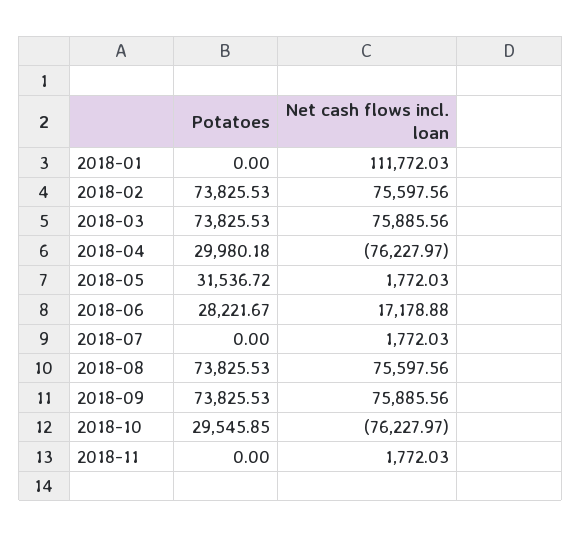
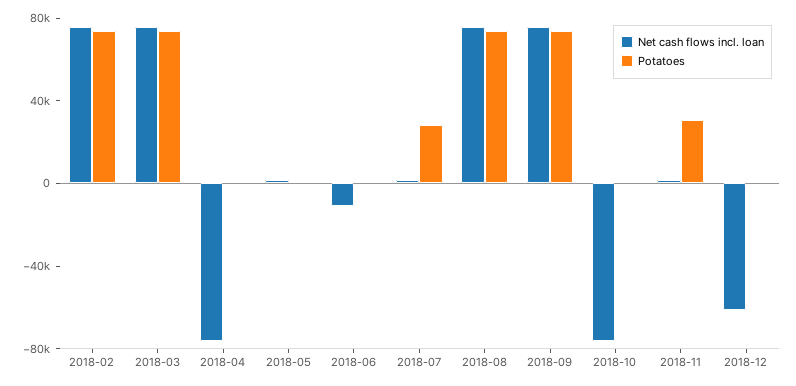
Potatoes, 2018-01: 0 -> none
Net cash flows incl. loan, 2018-01: 111772.03 -> none
Potatoes, 2018-04: 29980.18 -> 0
Potatoes, 2018-05: 31536.72 -> 0
Potatoes, 2018-06: 28221.67 -> 0
Net cash flows incl. loan, 2018-06: 17178.88 -> -10000
Potatoes, 2018-07: 0 -> 30000
Potatoes, 2018-10: 29545.85 -> 0
Potatoes, 2018-11: 0 -> 30000
Net cash flows incl. loan, 2018-12: none -> -60000
Potatoes, 2018-12: none -> 0

